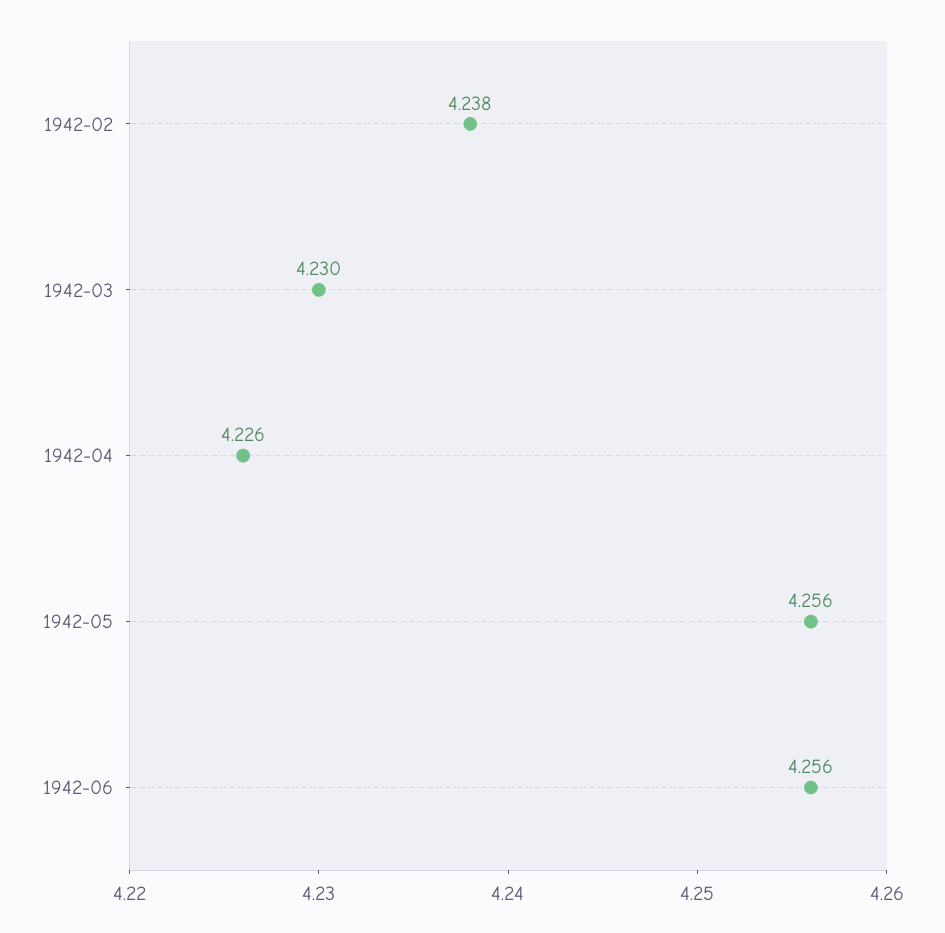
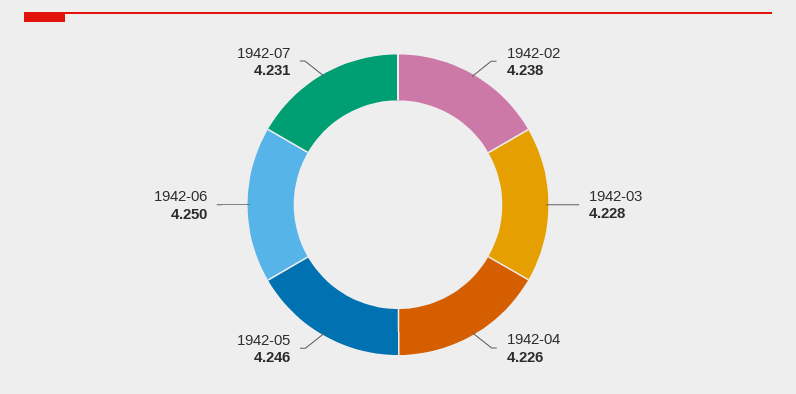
1942-03: 4.23 -> 4.228
1942-05: 4.256 -> 4.246
1942-06: 4.256 -> 4.25
1942-07: none -> 4.231

